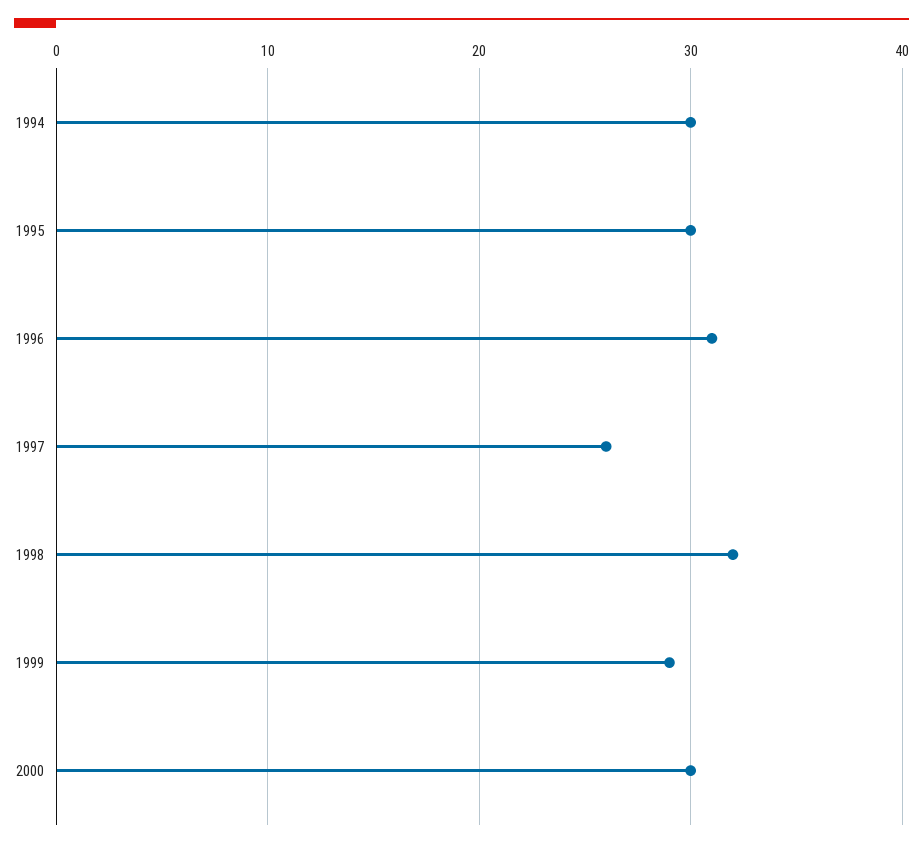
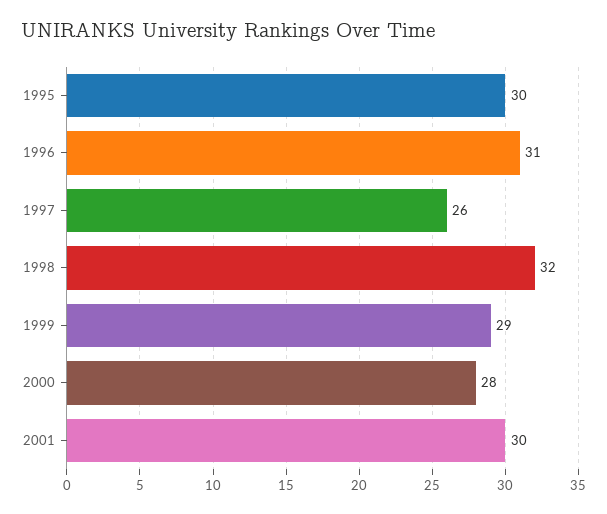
1994: 30 -> none
2000: 30 -> 28
2001: none -> 30

